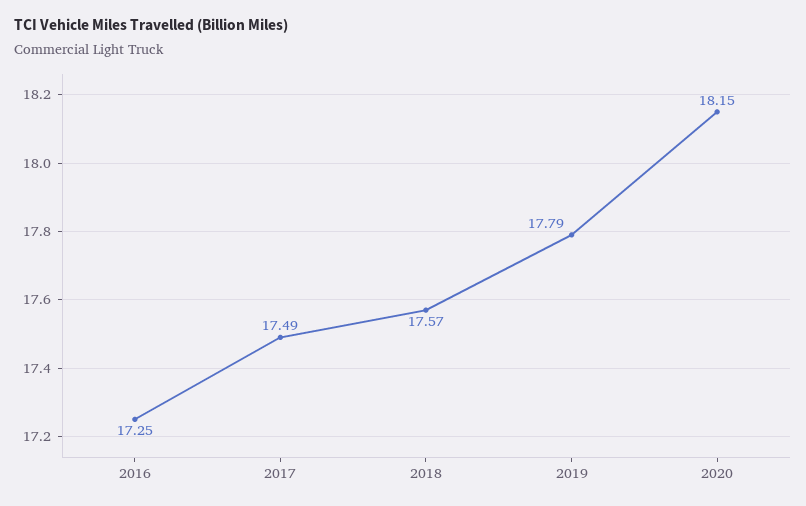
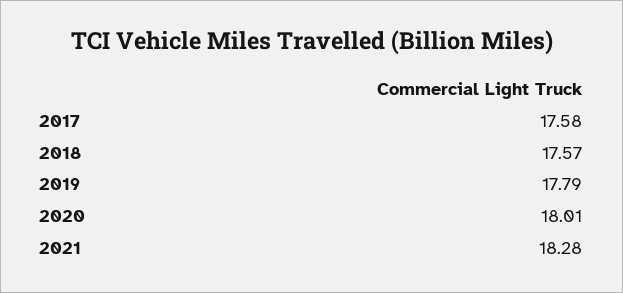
2016: 17.25 -> none
2017: 17.49 -> 17.58
2020: 18.15 -> 18.01
2021: none -> 18.28

